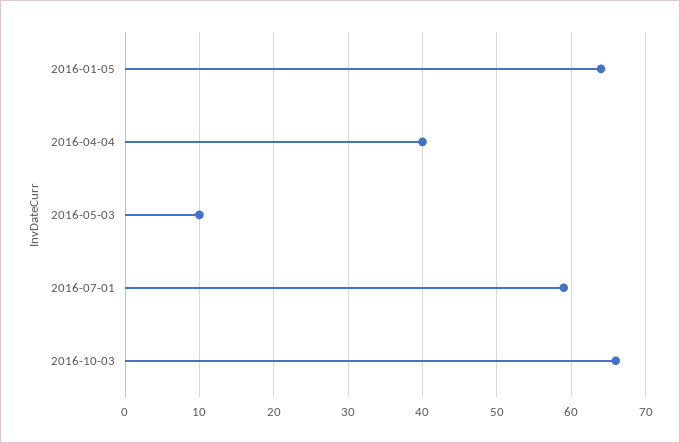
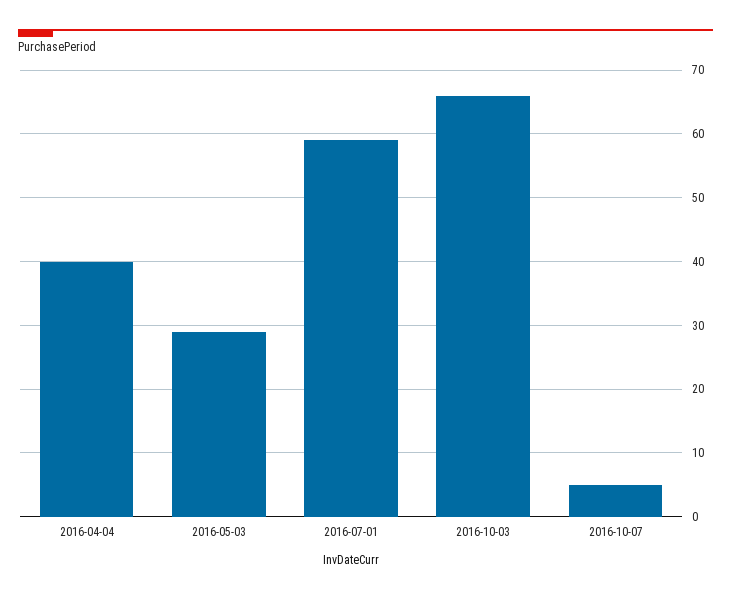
2016-01-05: 64 -> none
2016-05-03: 10 -> 29
2016-10-07: none -> 5

